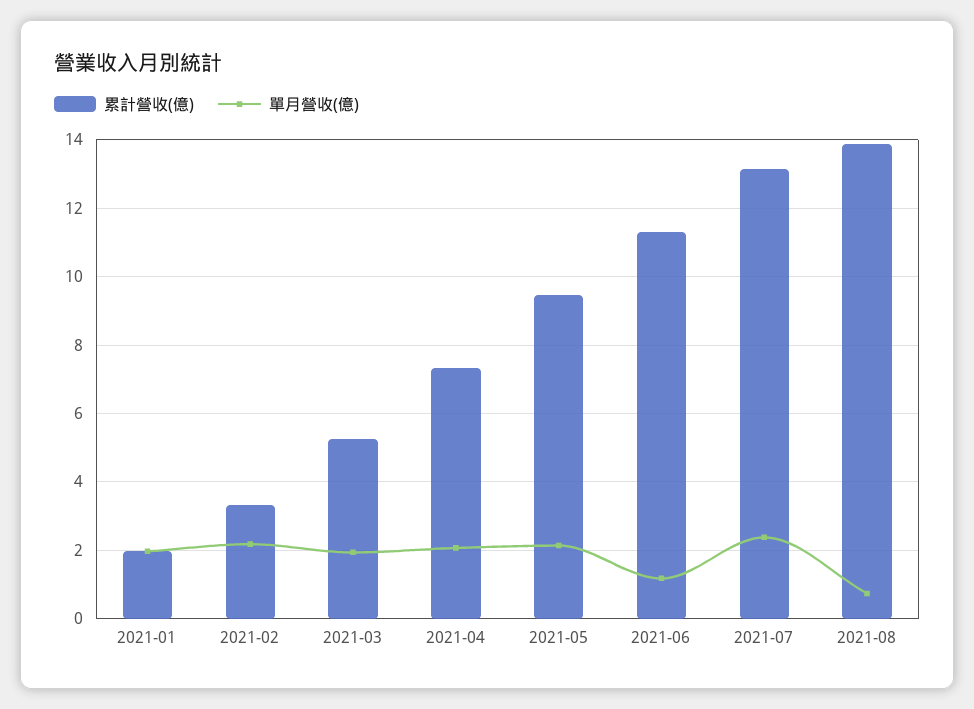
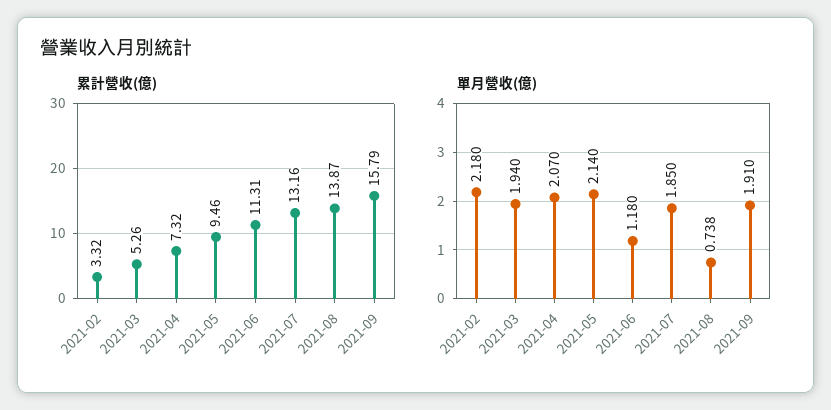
累計營收(億), 2021-01: 2 -> none
單月營收(億), 2021-01: 2 -> none
單月營收(億), 2021-07: 2.4 -> 1.85
累計營收(億), 2021-09: none -> 15.79
單月營收(億), 2021-09: none -> 1.91

